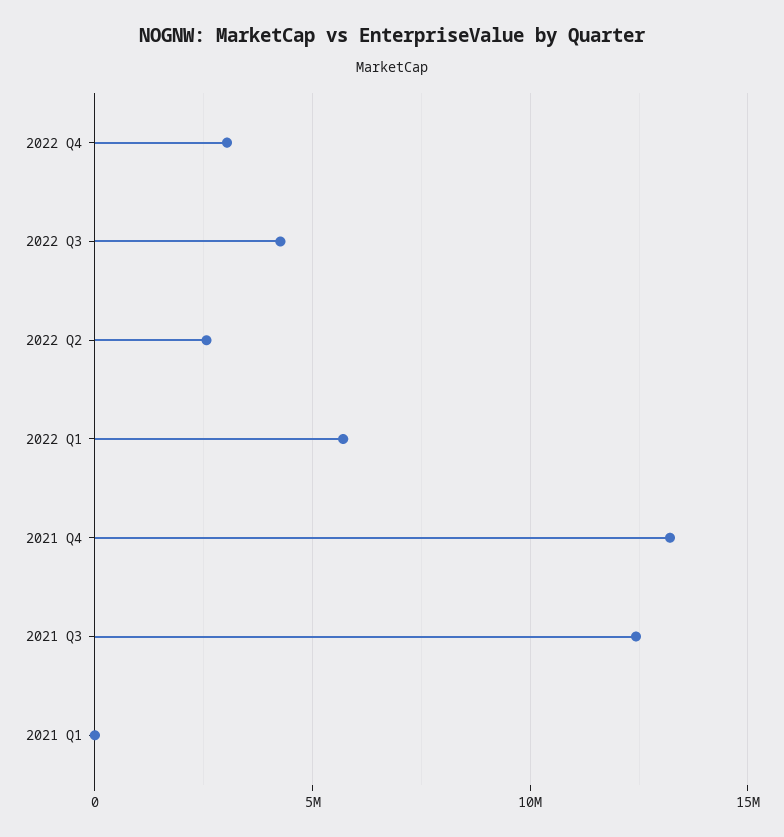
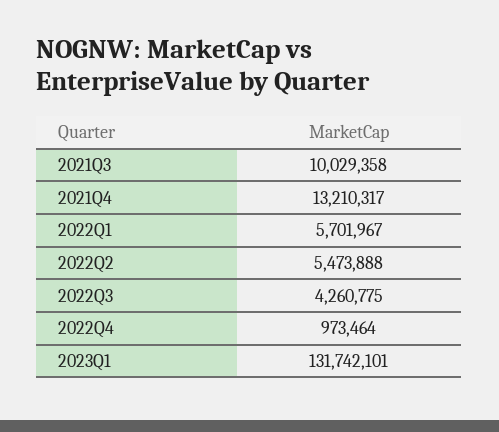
2022 Q4: 3000000 -> 973464
2022 Q2: 2500000 -> 5473888
2021 Q3: 12500000 -> 10029358
2021 Q1: 0 -> none
2023Q1: none -> 131742101

